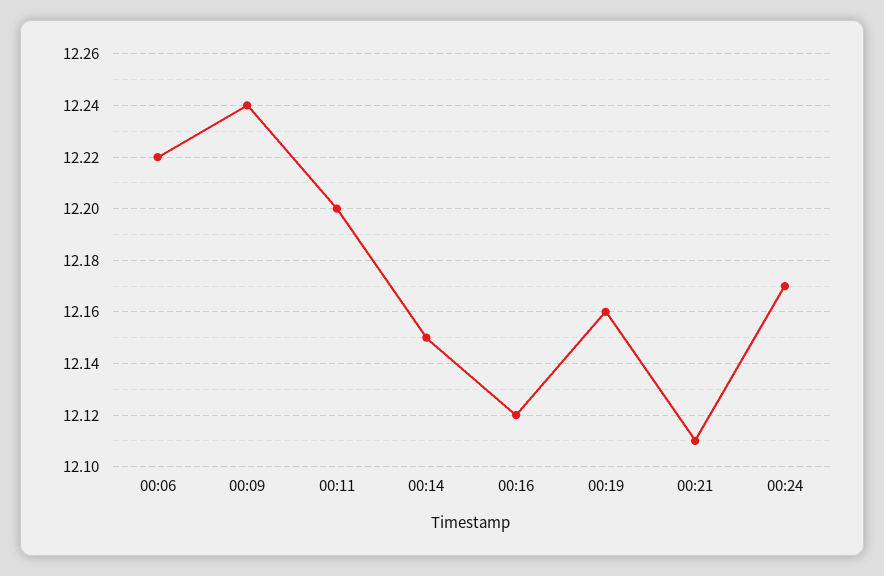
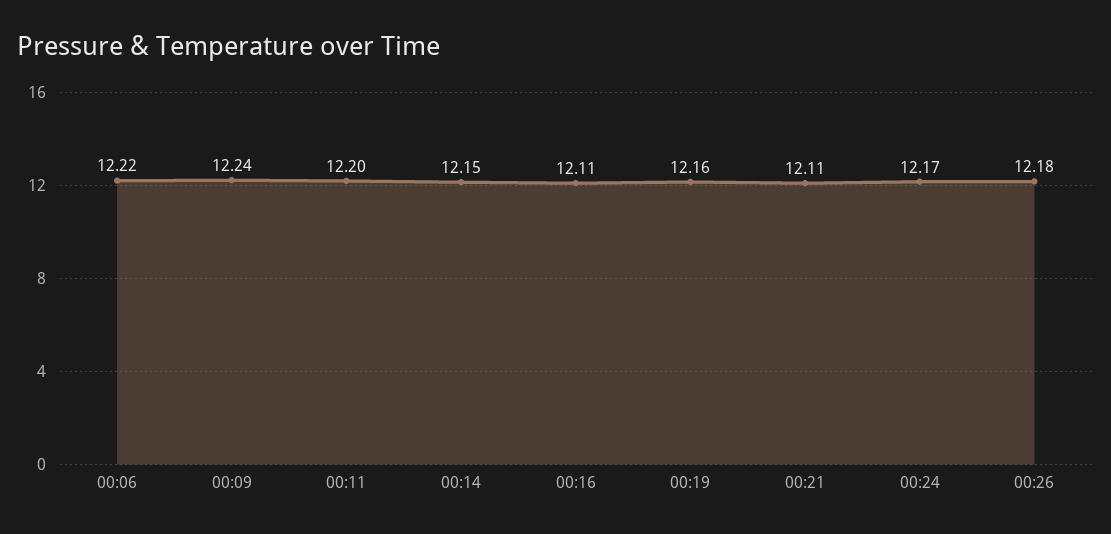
00:16: 12.12 -> 12.11
00:26: none -> 12.18

